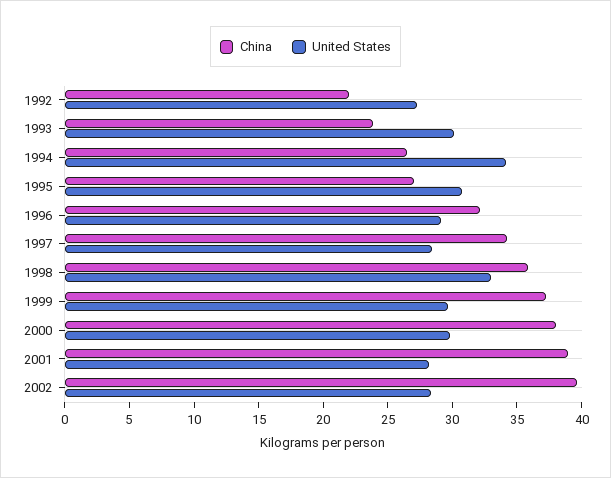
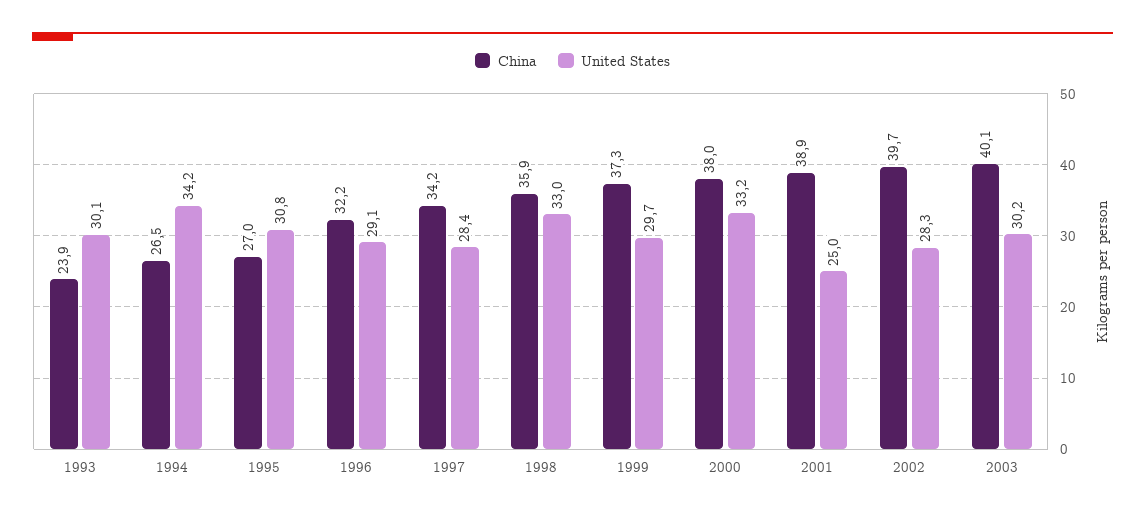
China, 1992: 22 -> none
United States, 1992: 27 -> none
United States, 2000: 30 -> 33.2
United States, 2001: 28 -> 25
China, 2003: none -> 40.1
United States, 2003: none -> 30.2

